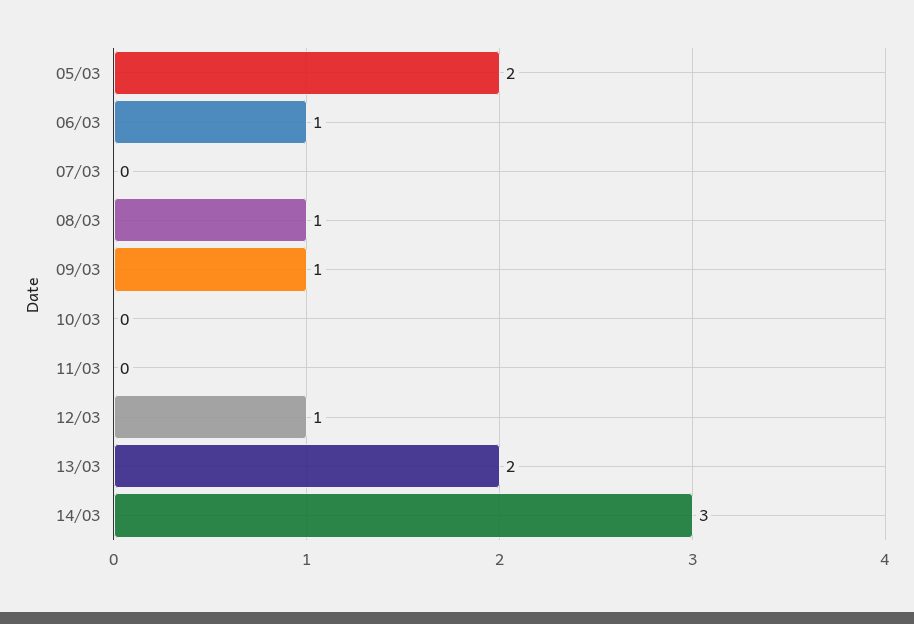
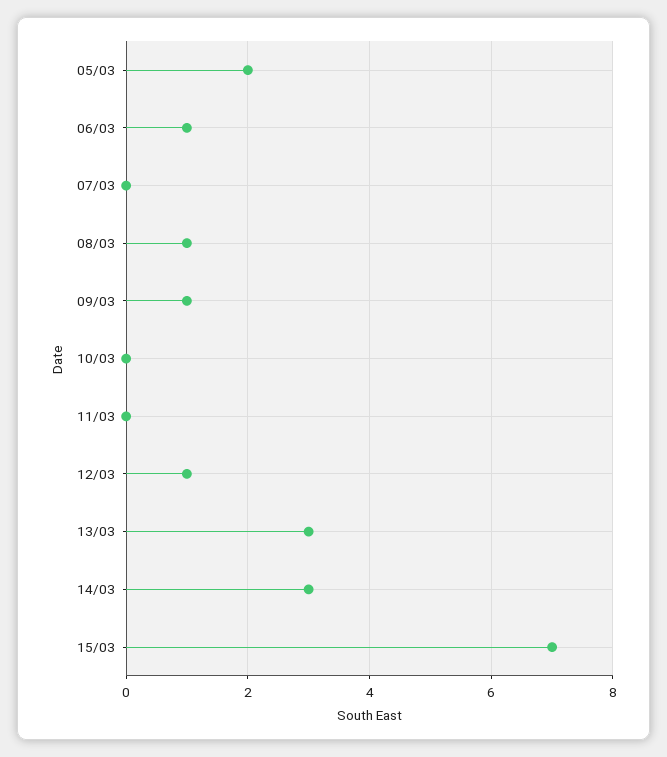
13/03: 2 -> 3
15/03: none -> 7

